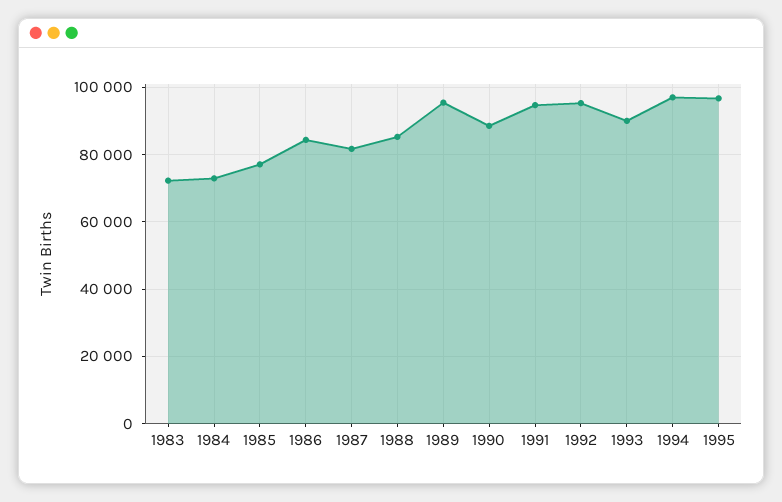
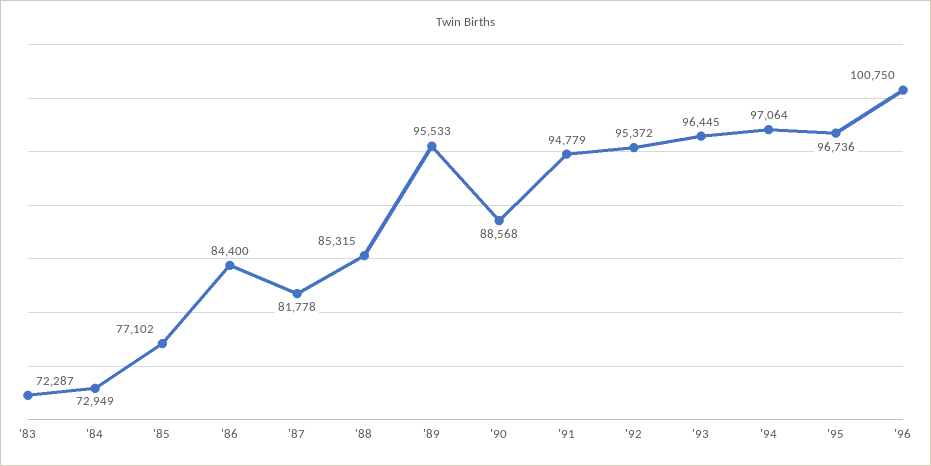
1993: 90000 -> 96445
'96: none -> 100750

